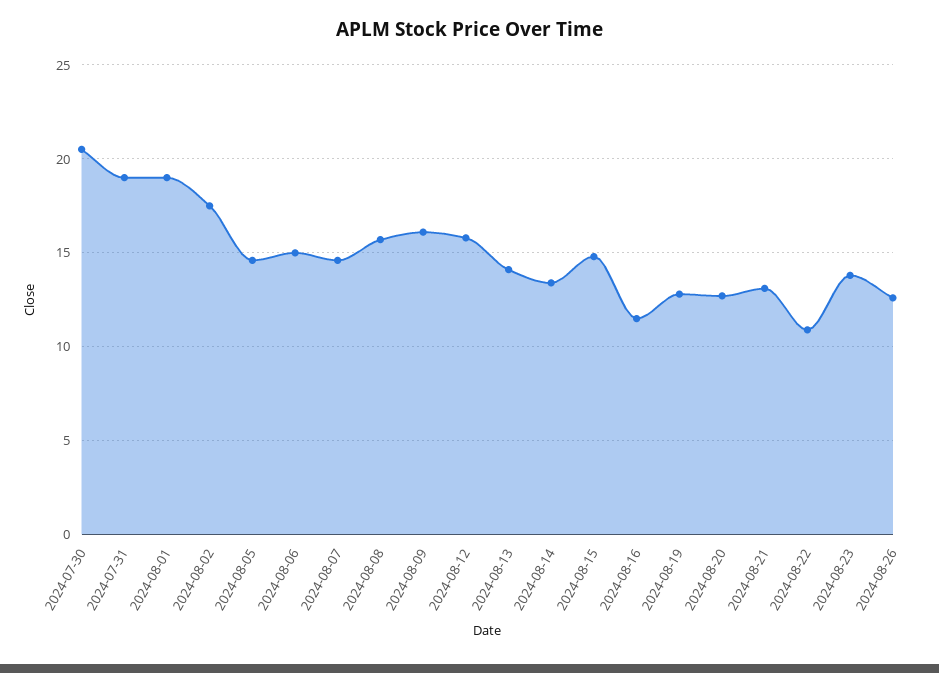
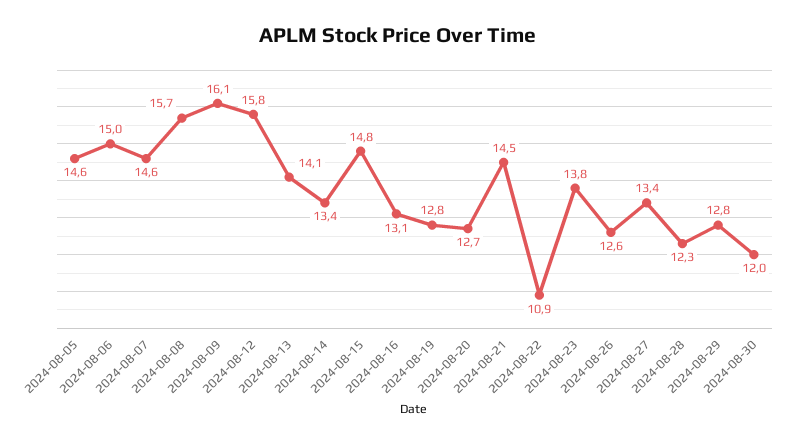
2024-07-30: 20.5 -> none
2024-07-31: 19 -> none
2024-08-01: 19 -> none
2024-08-02: 17.5 -> none
2024-08-16: 11.5 -> 13.1
2024-08-21: 13 -> 14.5
2024-08-27: none -> 13.4
2024-08-28: none -> 12.3
2024-08-29: none -> 12.8
2024-08-30: none -> 12

